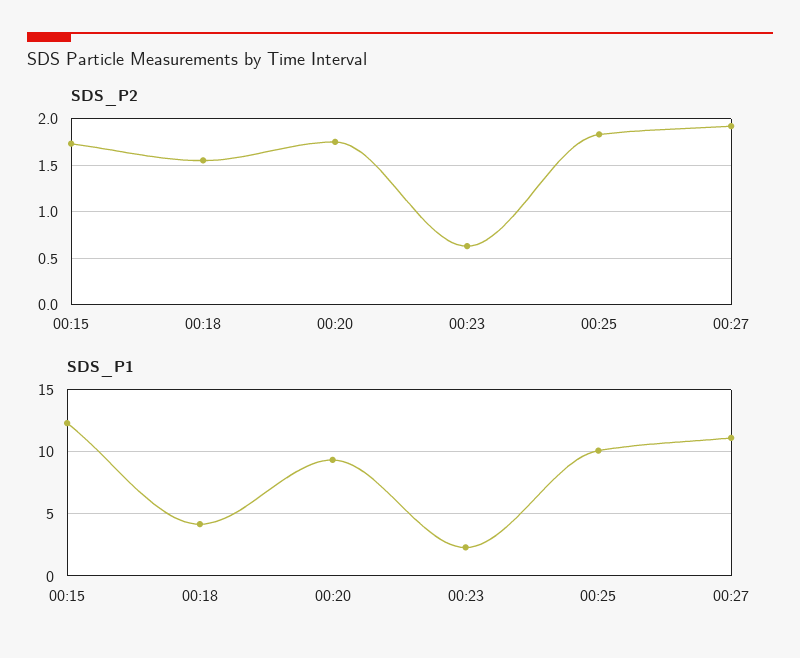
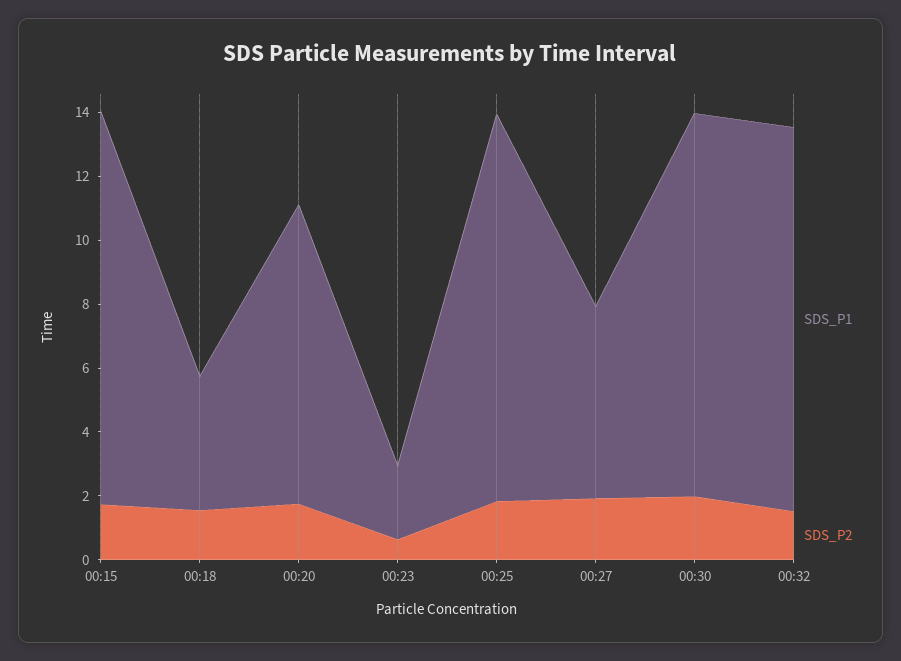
SDS_P1, 00:25: 10 -> 12
SDS_P1, 00:27: 11 -> 6
SDS_P1, 00:30: none -> 12
SDS_P2, 00:30: none -> 2
SDS_P1, 00:32: none -> 12
SDS_P2, 00:32: none -> 1.5

